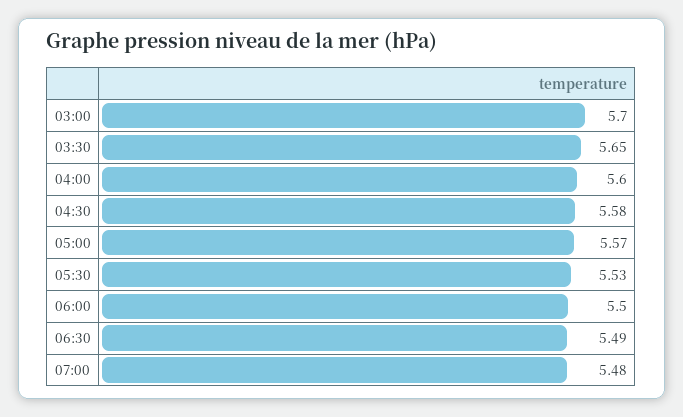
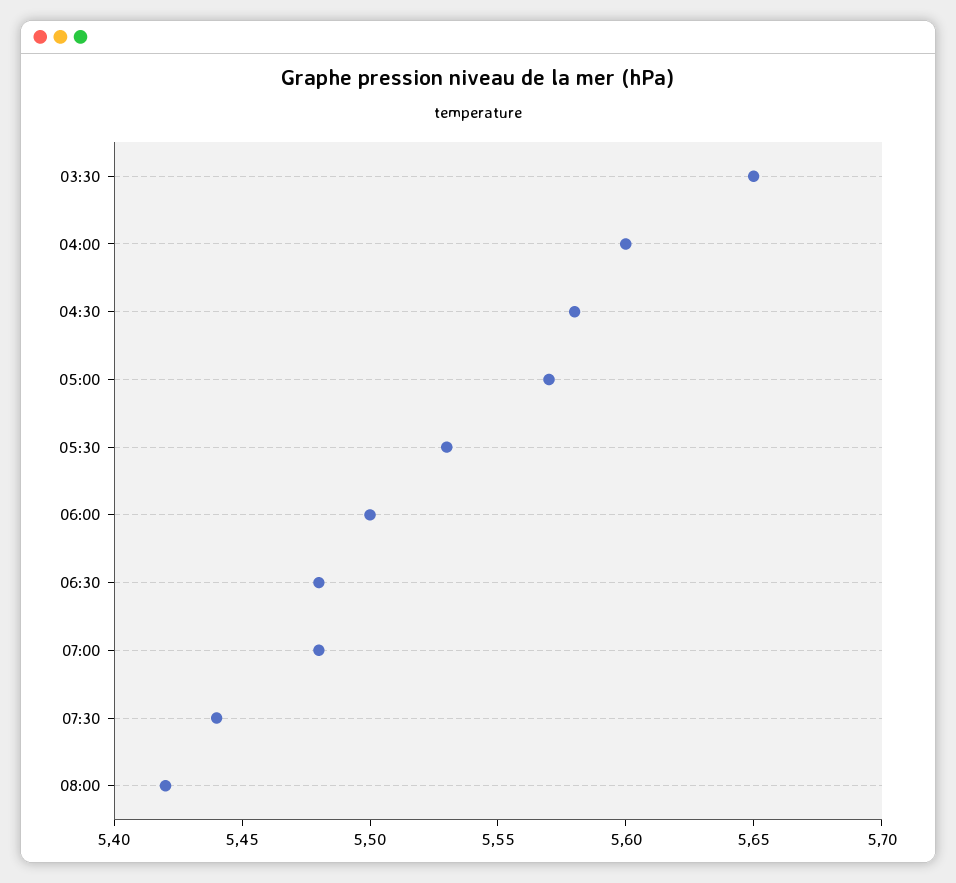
03:00: 5.7 -> none
06:30: 5.49 -> 5.48
07:30: none -> 5.44
08:00: none -> 5.42

